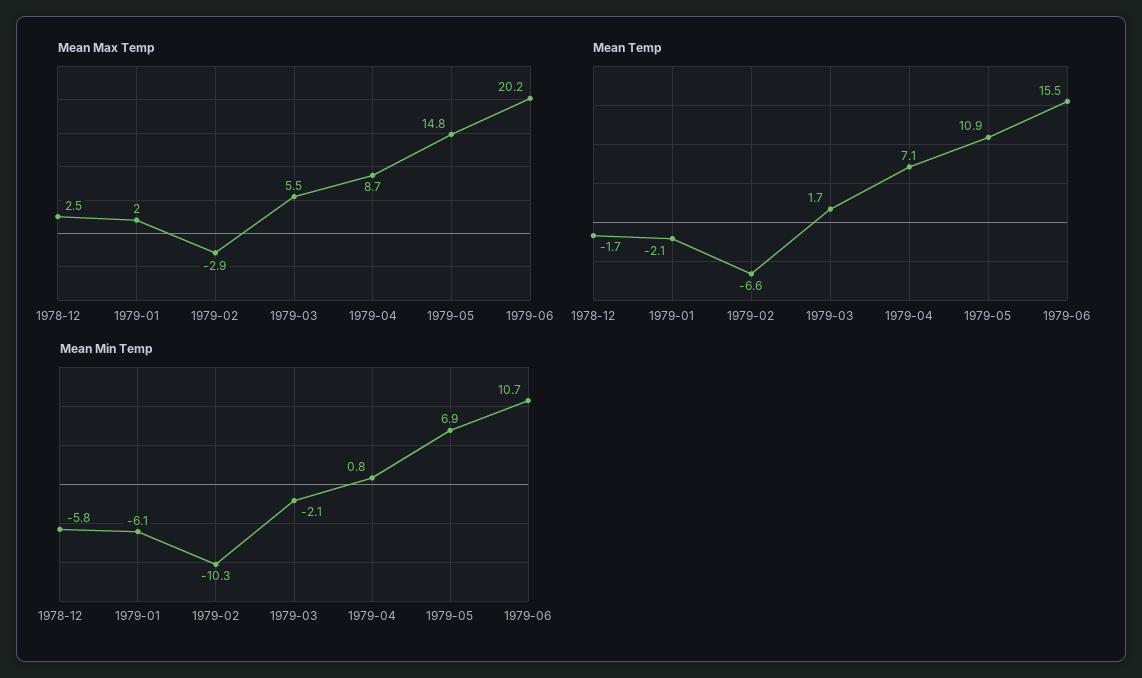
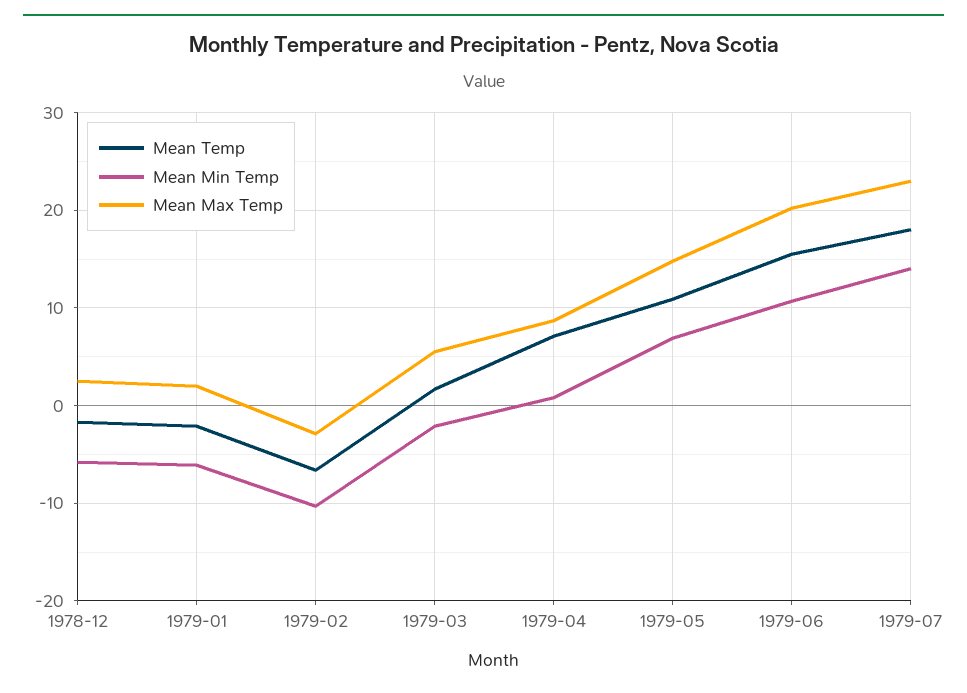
Mean Temp, 1979-07: none -> 18
Mean Min Temp, 1979-07: none -> 14
Mean Max Temp, 1979-07: none -> 23

